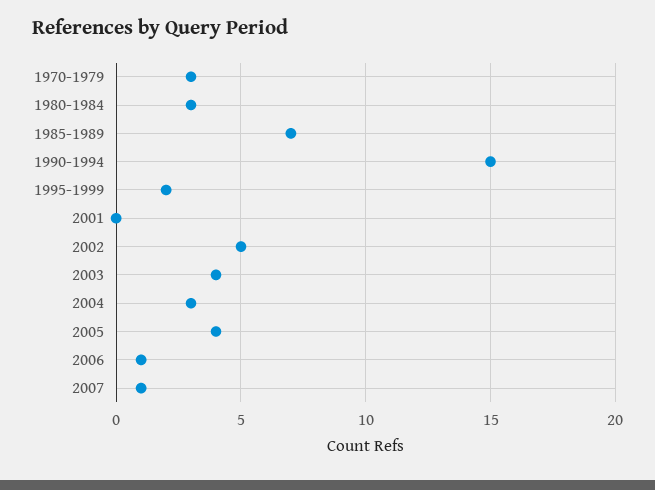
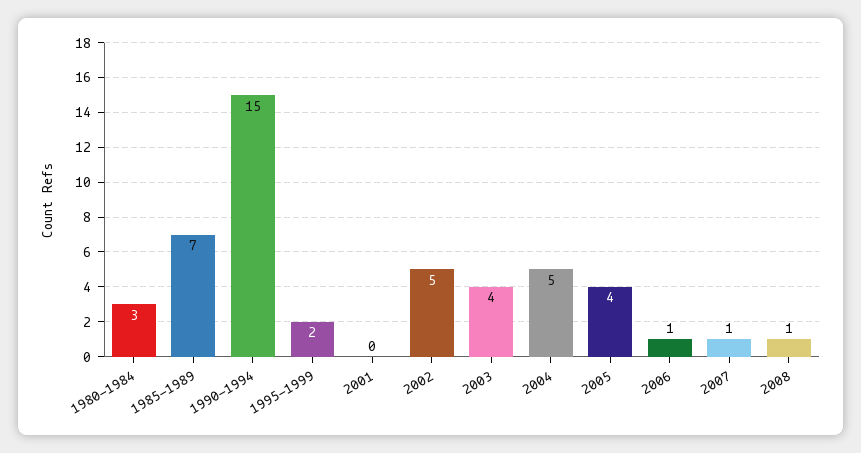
1970-1979: 3 -> none
2004: 3 -> 5
2008: none -> 1

